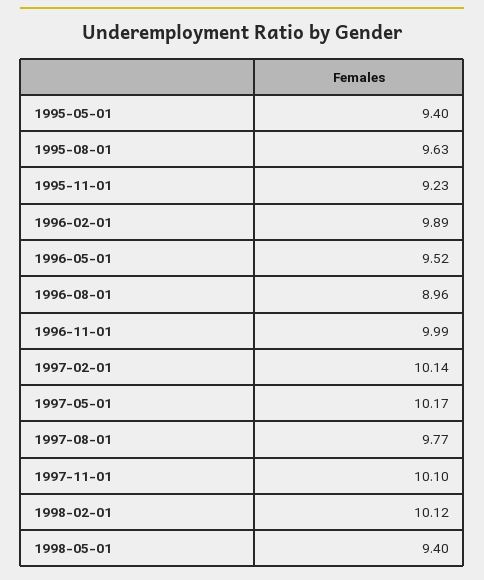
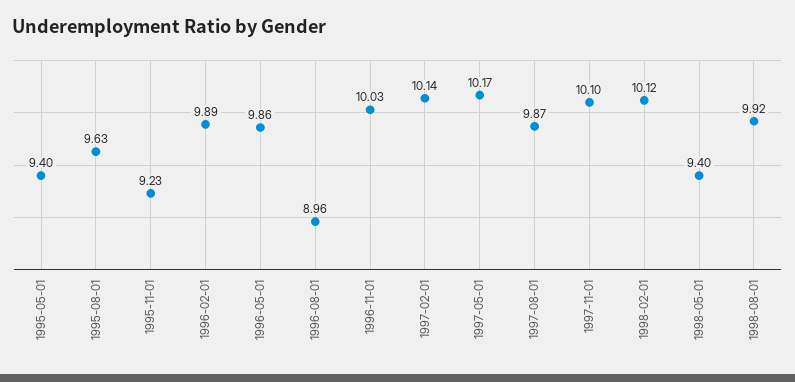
1996-05-01: 9.52 -> 9.86
1996-11-01: 9.99 -> 10.03
1997-08-01: 9.77 -> 9.87
1998-08-01: none -> 9.92

